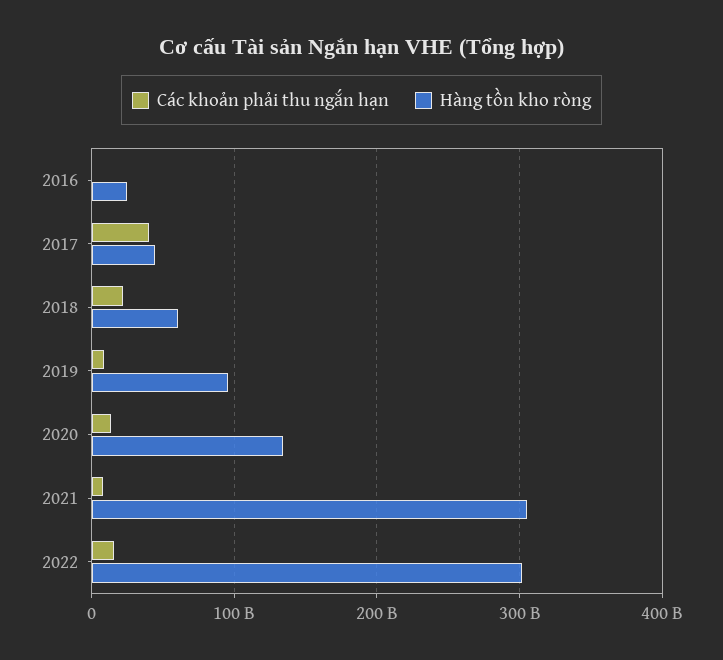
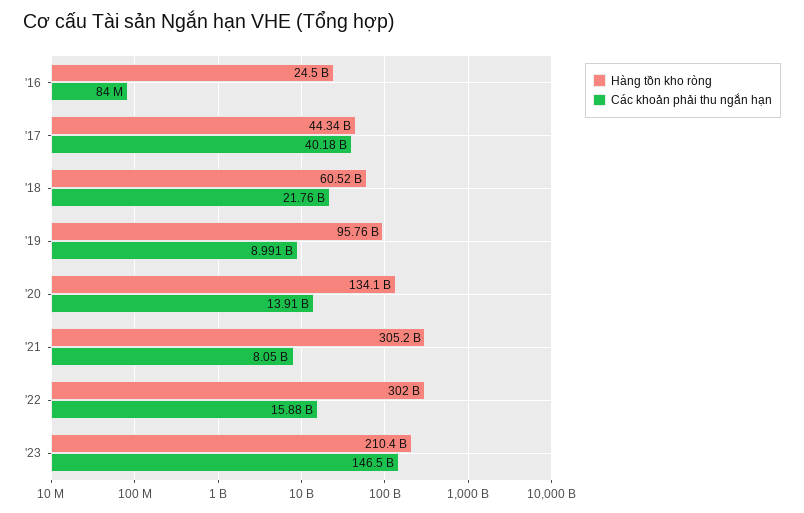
Hàng tồn kho ròng, '23: none -> 210400000000
Các khoản phải thu ngắn hạn, '23: none -> 146500000000

